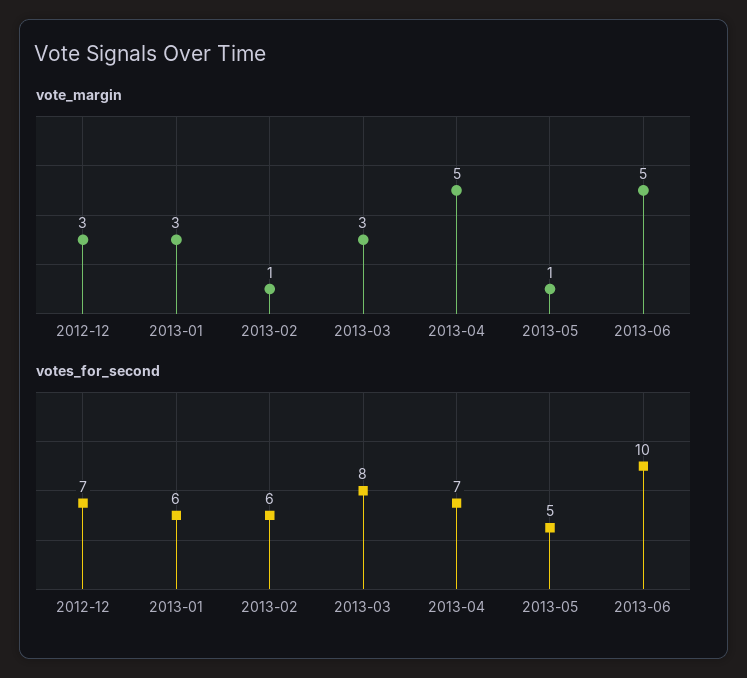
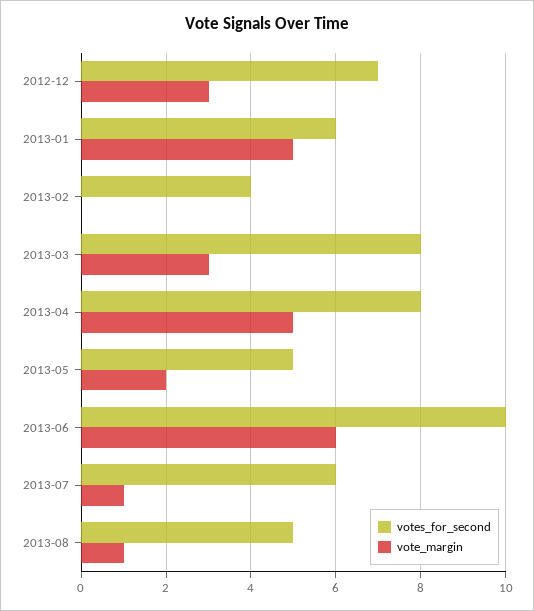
vote_margin, 2013-01: 3 -> 5
vote_margin, 2013-02: 1 -> 0
vote_margin, 2013-05: 1 -> 2
vote_margin, 2013-06: 5 -> 6
votes_for_second, 2013-02: 6 -> 4
votes_for_second, 2013-04: 7 -> 8
votes_for_second, 2013-07: none -> 6
vote_margin, 2013-07: none -> 1
votes_for_second, 2013-08: none -> 5
vote_margin, 2013-08: none -> 1

